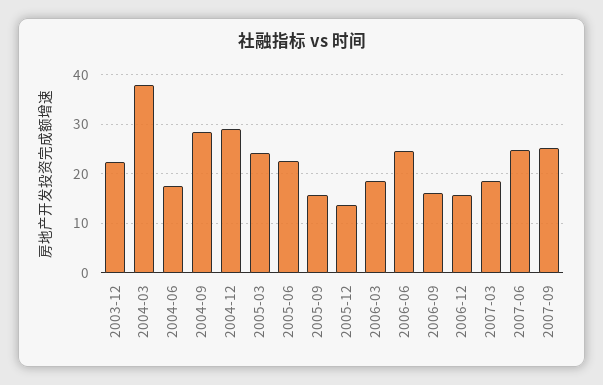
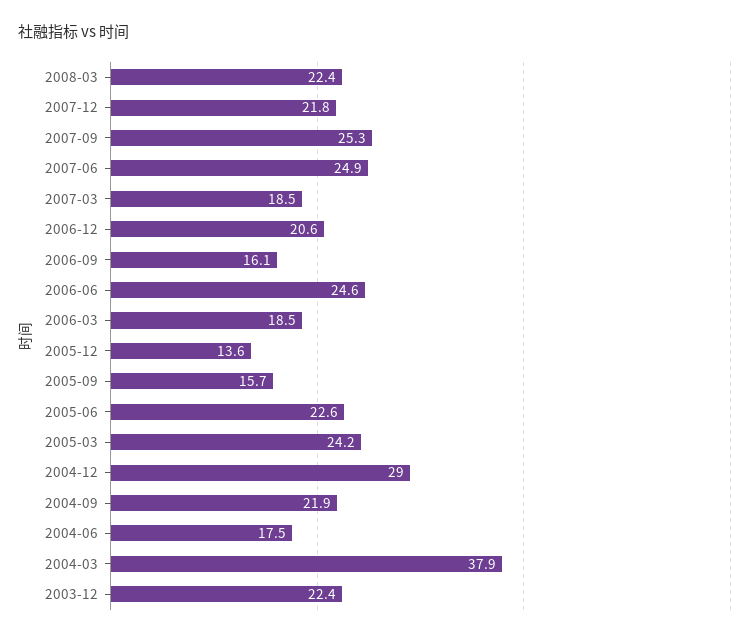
2004-09: 28 -> 21.9
2006-12: 16 -> 20.6
2008-03: none -> 22.4
2007-12: none -> 21.8

